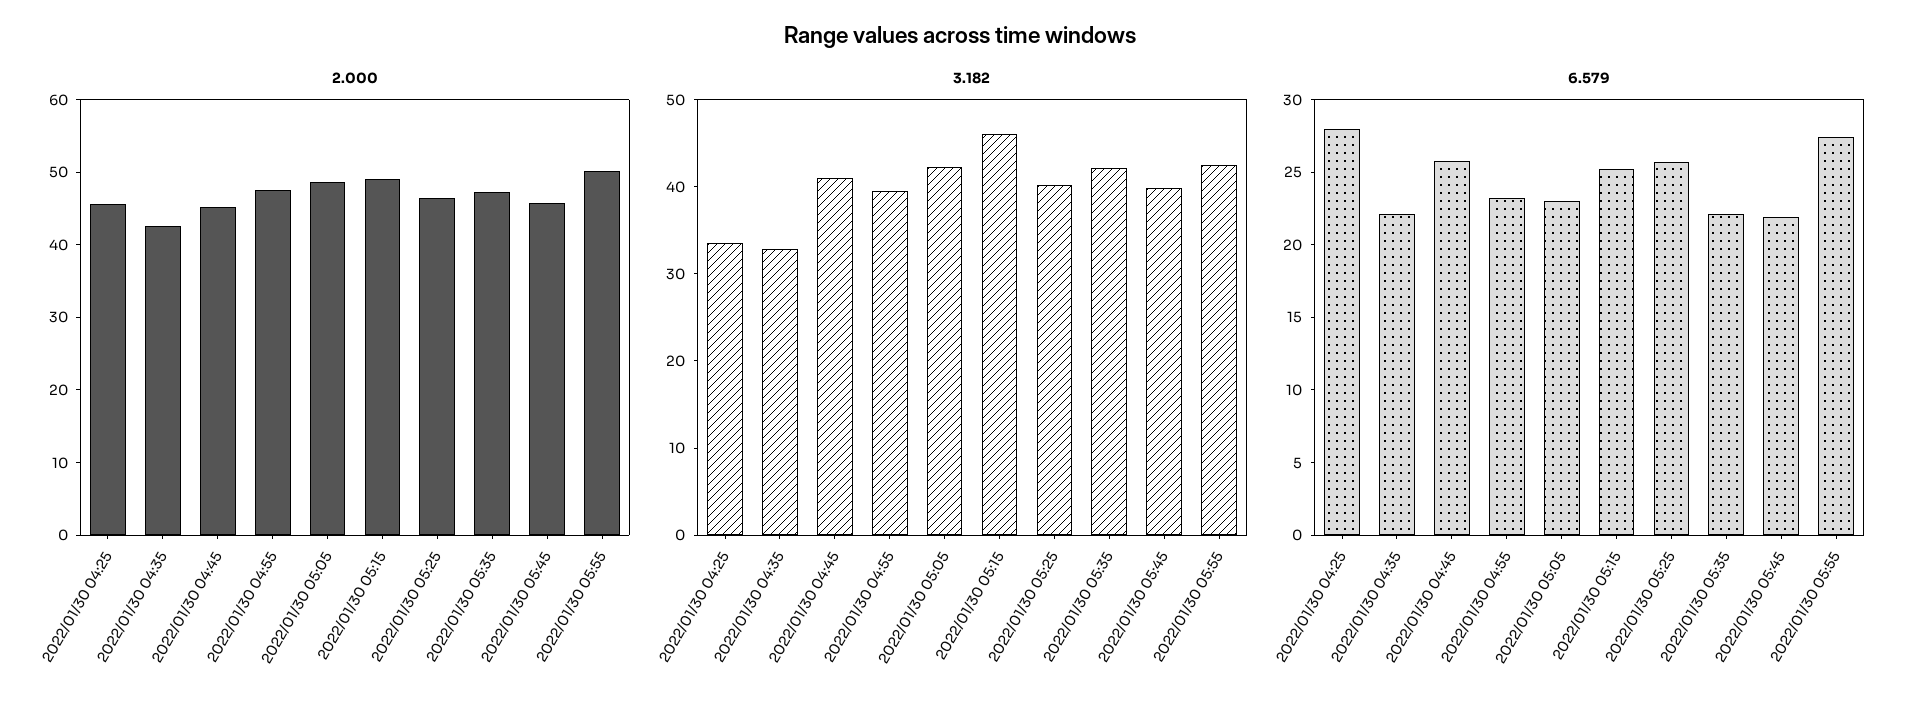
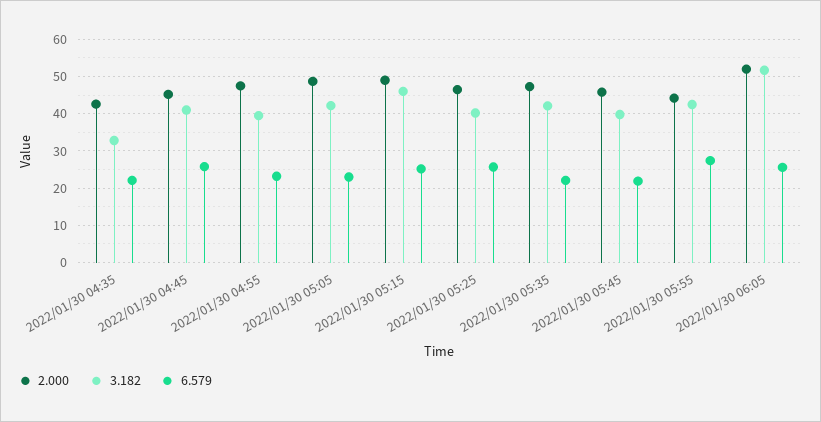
2.000, 2022/01/30 04:25: 46 -> none
2.000, 2022/01/30 05:55: 50 -> 44
3.182, 2022/01/30 04:25: 34 -> none
6.579, 2022/01/30 04:25: 28 -> none
2.000, 2022/01/30 06:05: none -> 52
3.182, 2022/01/30 06:05: none -> 52
6.579, 2022/01/30 06:05: none -> 26

